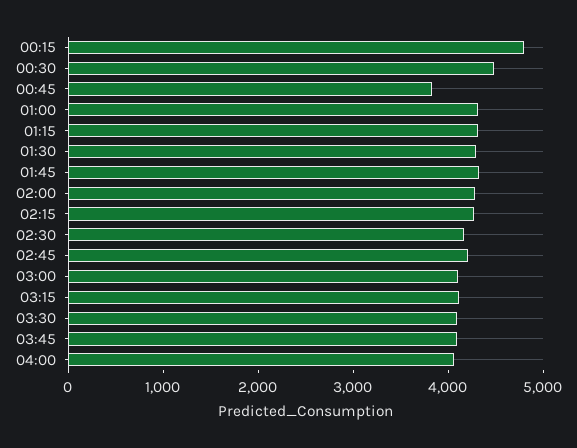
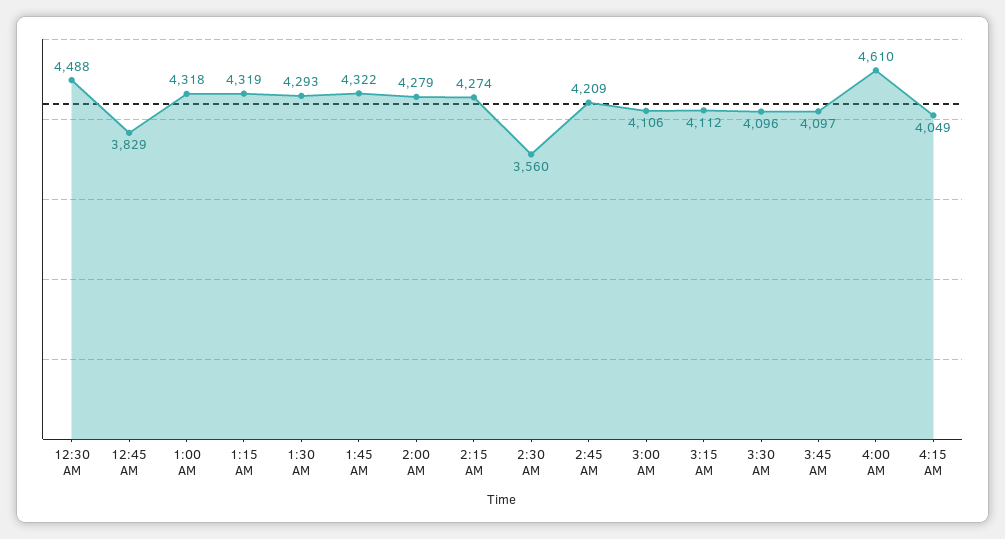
00:15: 4800 -> none
02:30: 4200 -> 3560
04:00: 4000 -> 4610
4:15 AM: none -> 4049

